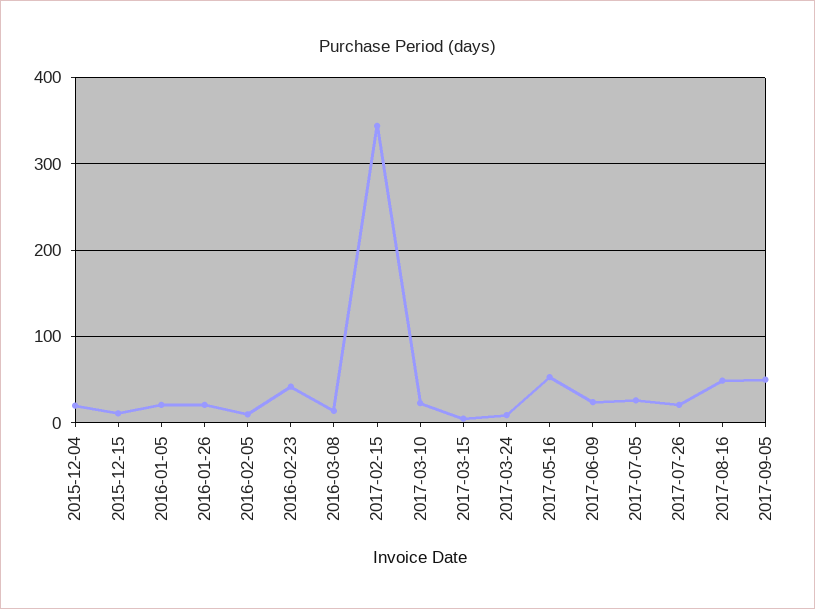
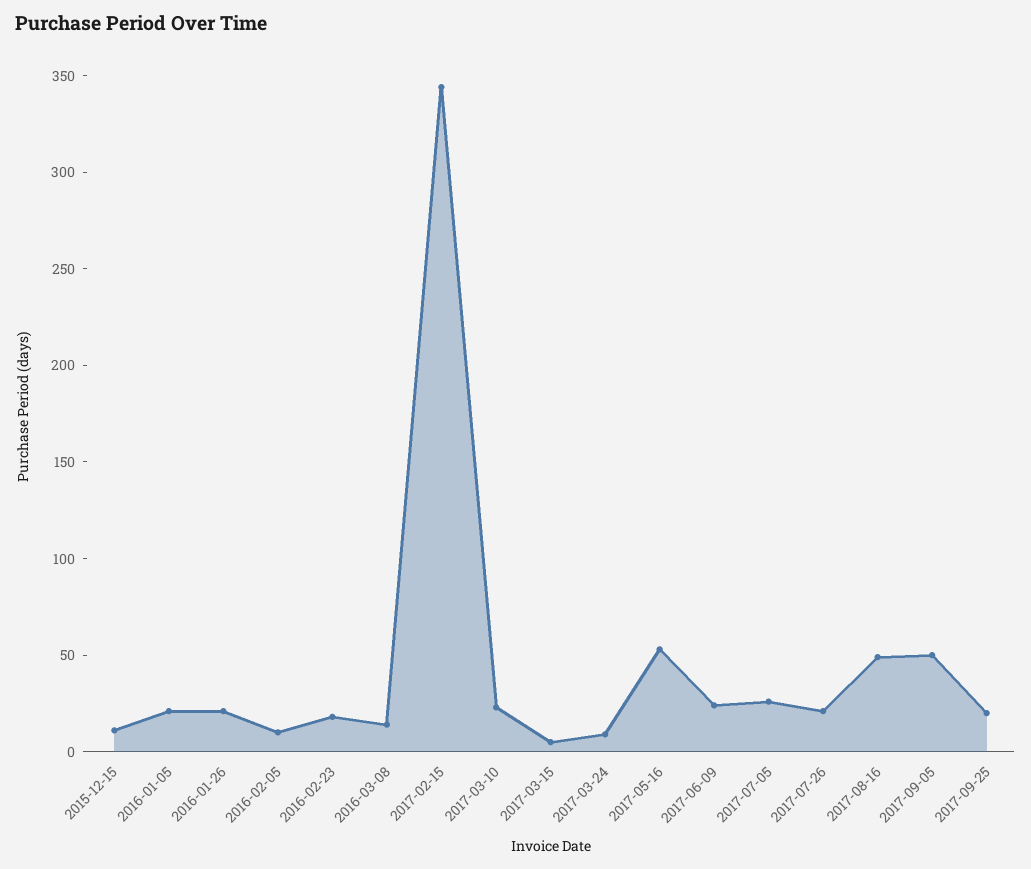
2015-12-04: 20 -> none
2016-02-23: 40 -> 20
2017-09-25: none -> 20

